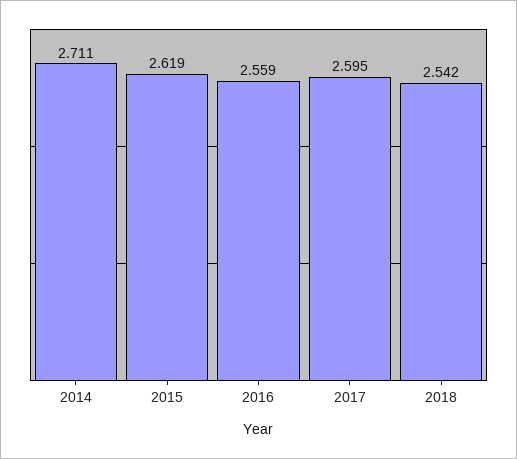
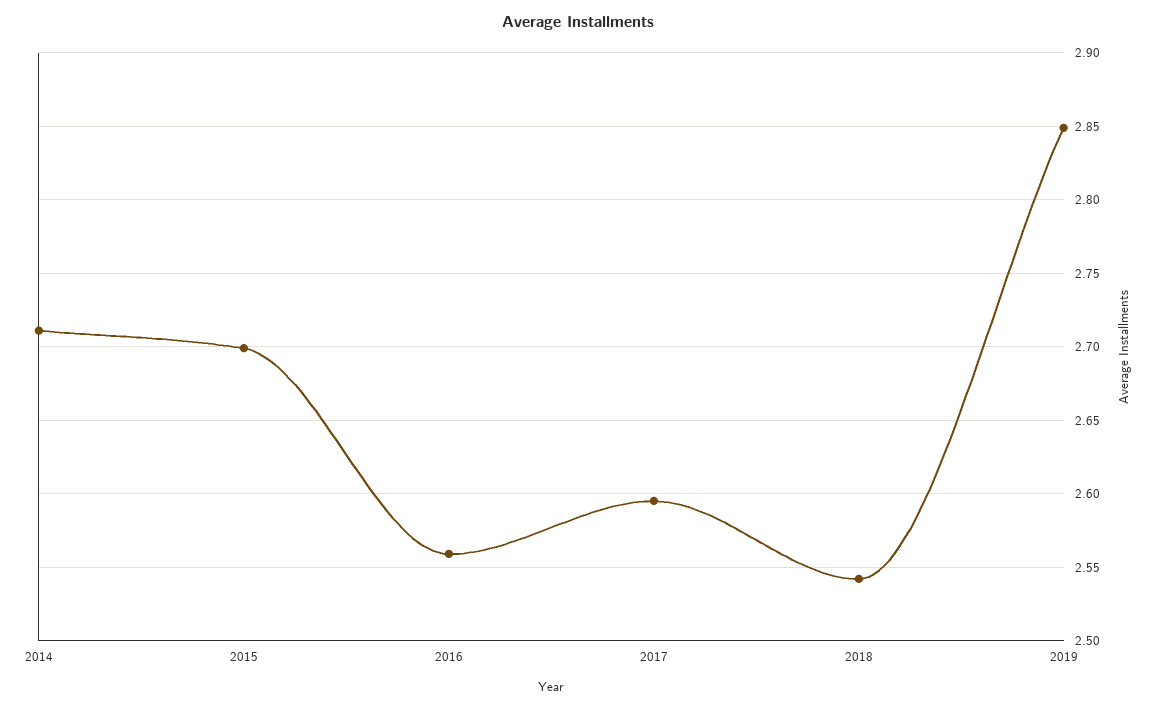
2015: 2.619 -> 2.7
2019: none -> 2.85

